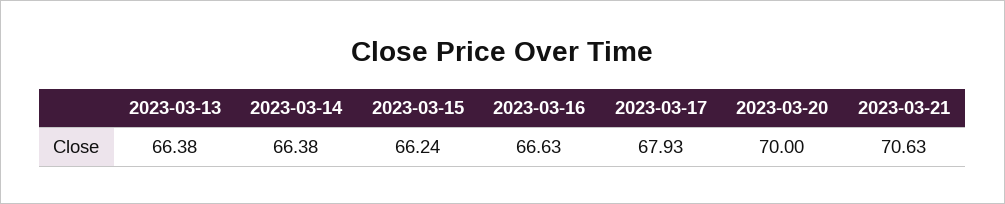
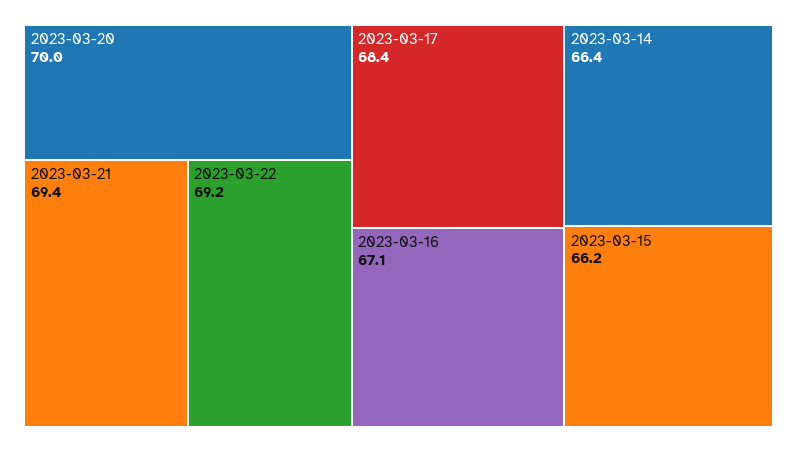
2023-03-13: 66.38 -> none
2023-03-16: 66.63 -> 67.1
2023-03-17: 67.93 -> 68.4
2023-03-21: 70.63 -> 69.4
2023-03-22: none -> 69.2

